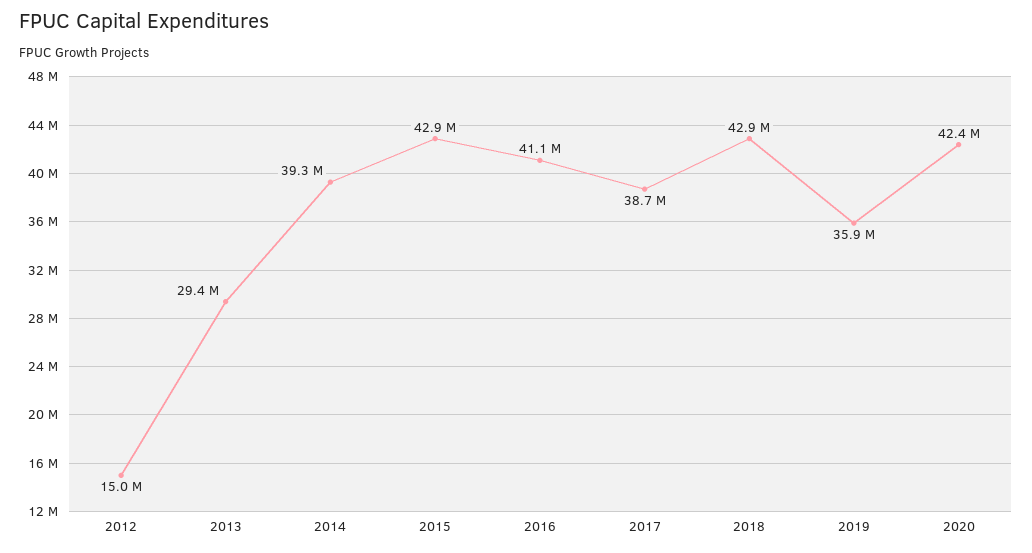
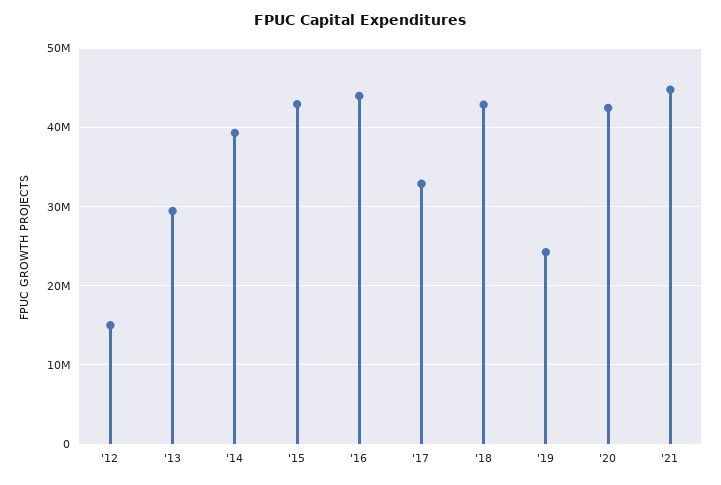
2016: 41100000 -> 44000000
2017: 38700000 -> 33000000
2019: 35900000 -> 24000000
'21: none -> 45000000

